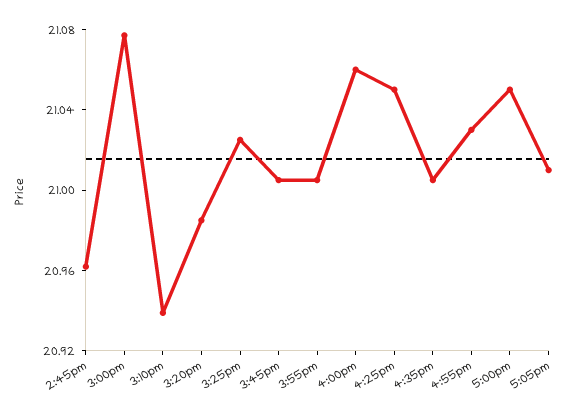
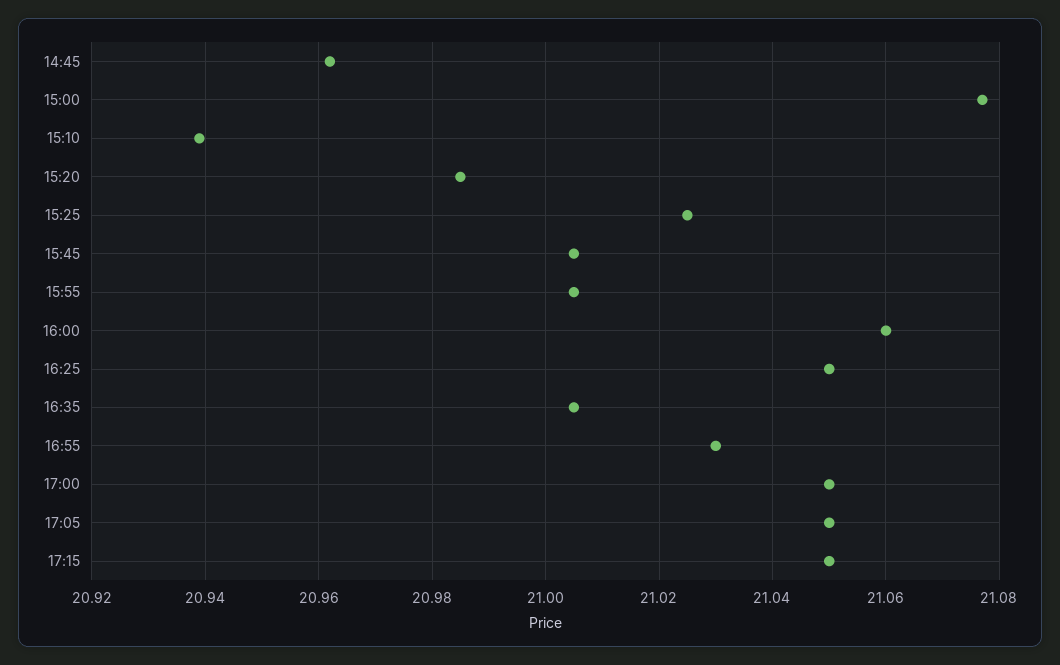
5:05pm: 21.01 -> 21.05
17:15: none -> 21.05

